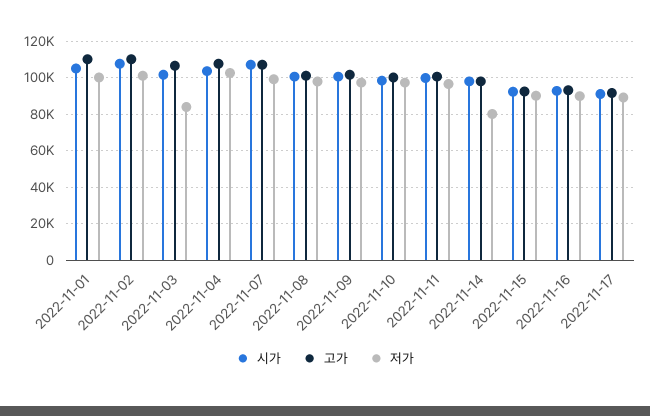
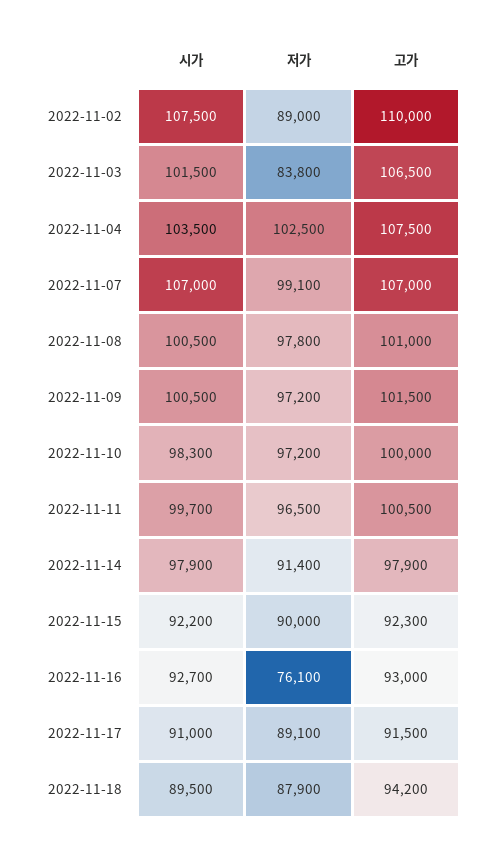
시가, 2022-11-01: 105000 -> none
고가, 2022-11-01: 110000 -> none
저가, 2022-11-01: 100000 -> none
저가, 2022-11-02: 100000 -> 89000
저가, 2022-11-14: 80000 -> 91400
저가, 2022-11-16: 90000 -> 76100
시가, 2022-11-18: none -> 89500
저가, 2022-11-18: none -> 87900
고가, 2022-11-18: none -> 94200

